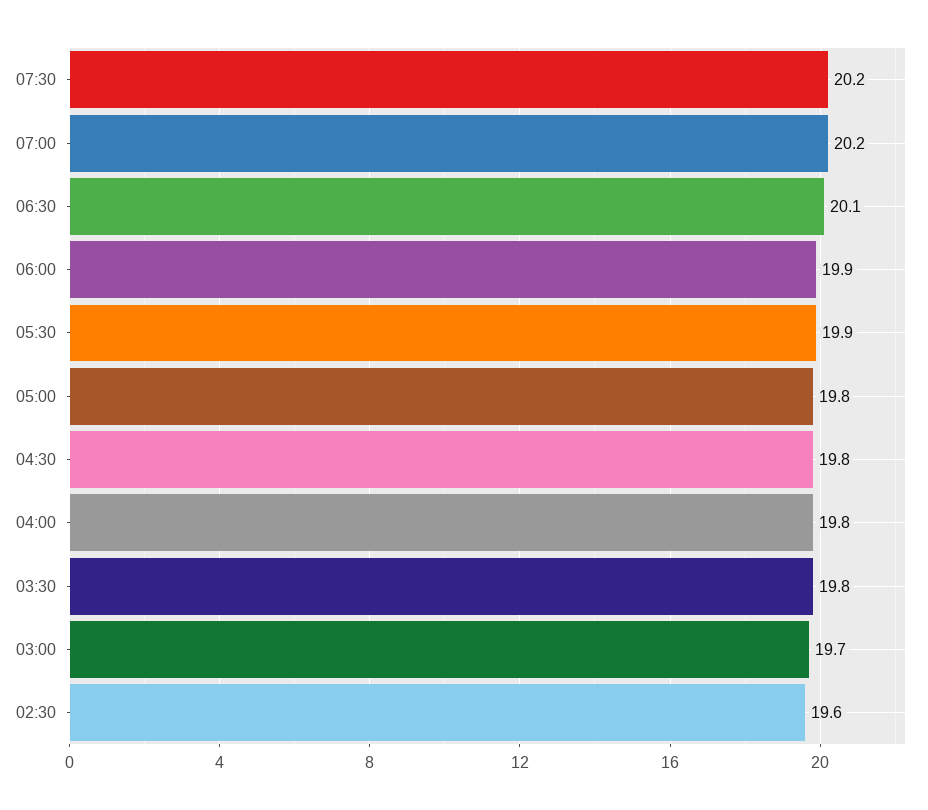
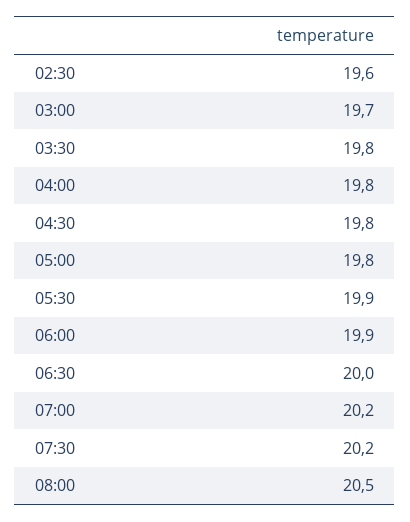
06:30: 20.1 -> 20
08:00: none -> 20.5

